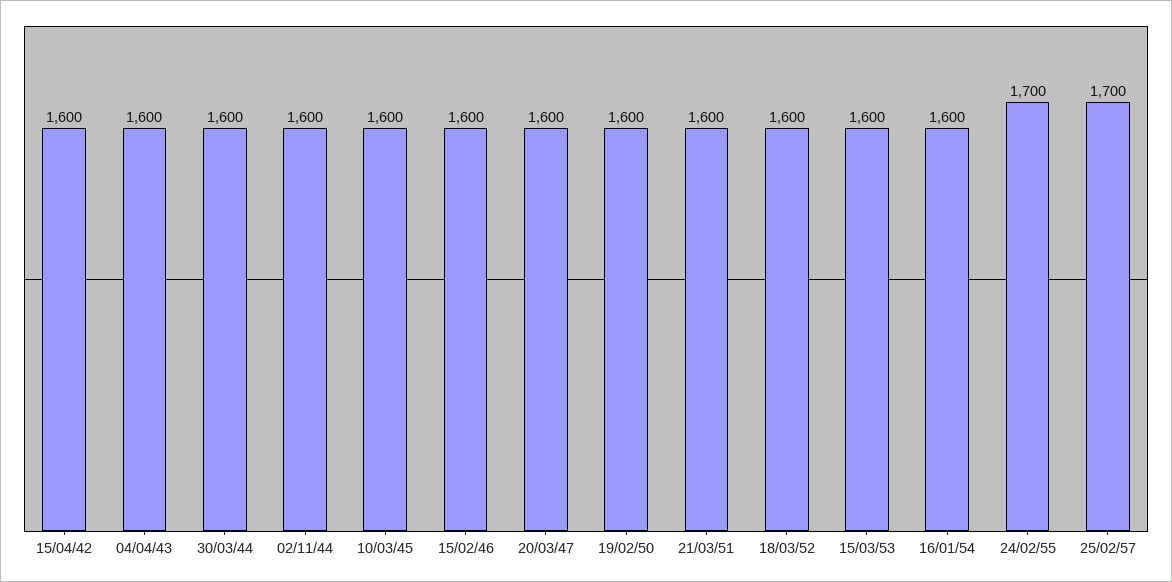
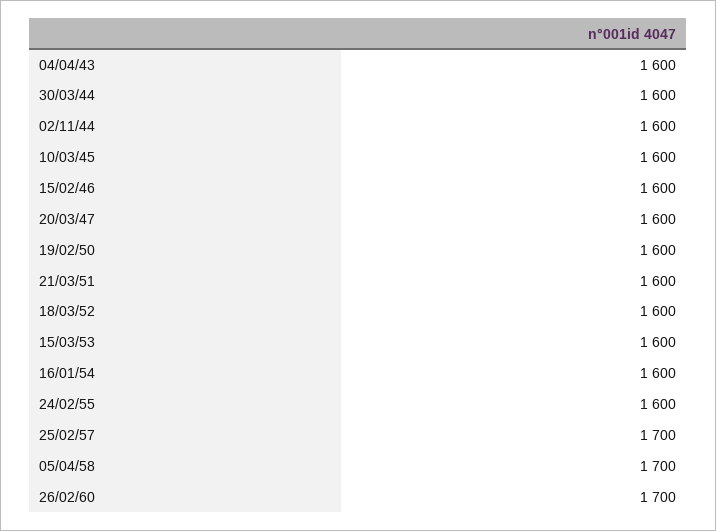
15/04/42: 1600 -> none
24/02/55: 1700 -> 1600
05/04/58: none -> 1700
26/02/60: none -> 1700

